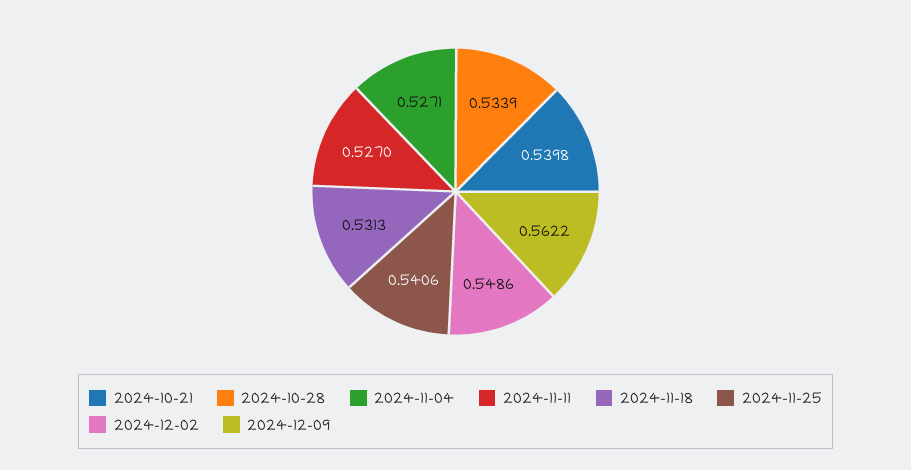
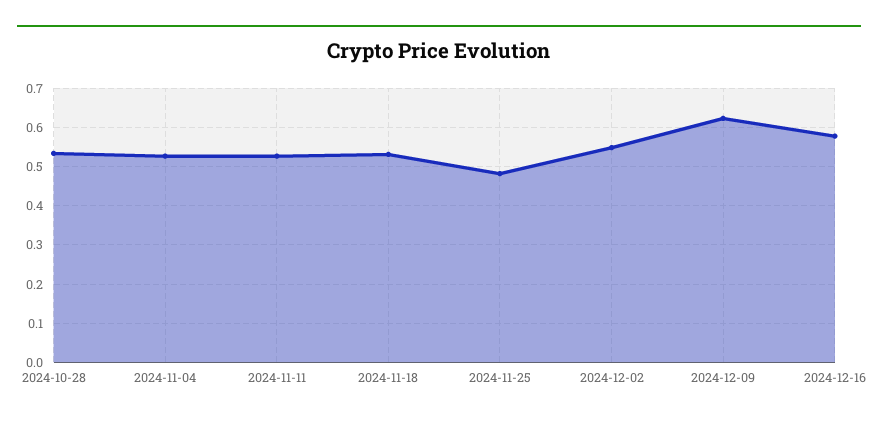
2024-10-21: 0.5398 -> none
2024-11-25: 0.5406 -> 0.48
2024-12-09: 0.5622 -> 0.62
2024-12-16: none -> 0.58

